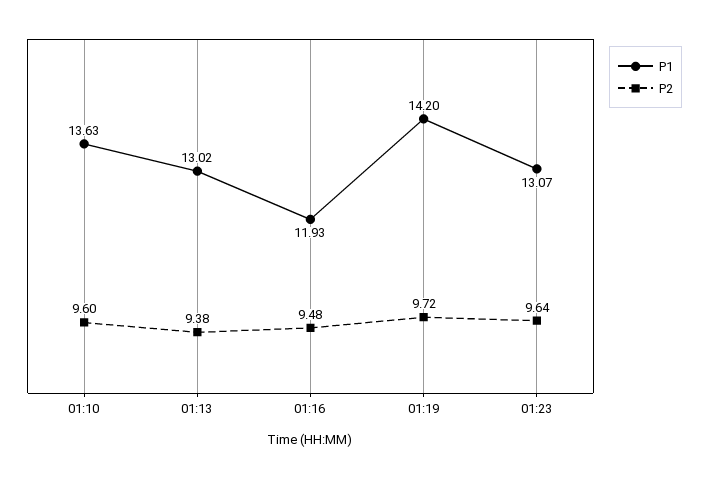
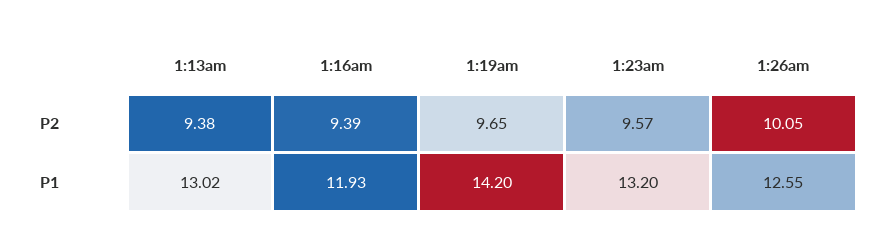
P1, 01:10: 13.63 -> none
P2, 01:10: 9.6 -> none
P2, 01:16: 9.48 -> 9.39
P2, 01:19: 9.72 -> 9.65
P1, 01:23: 13.07 -> 13.2
P2, 01:23: 9.64 -> 9.57
P2, 1:26am: none -> 10.05
P1, 1:26am: none -> 12.55

